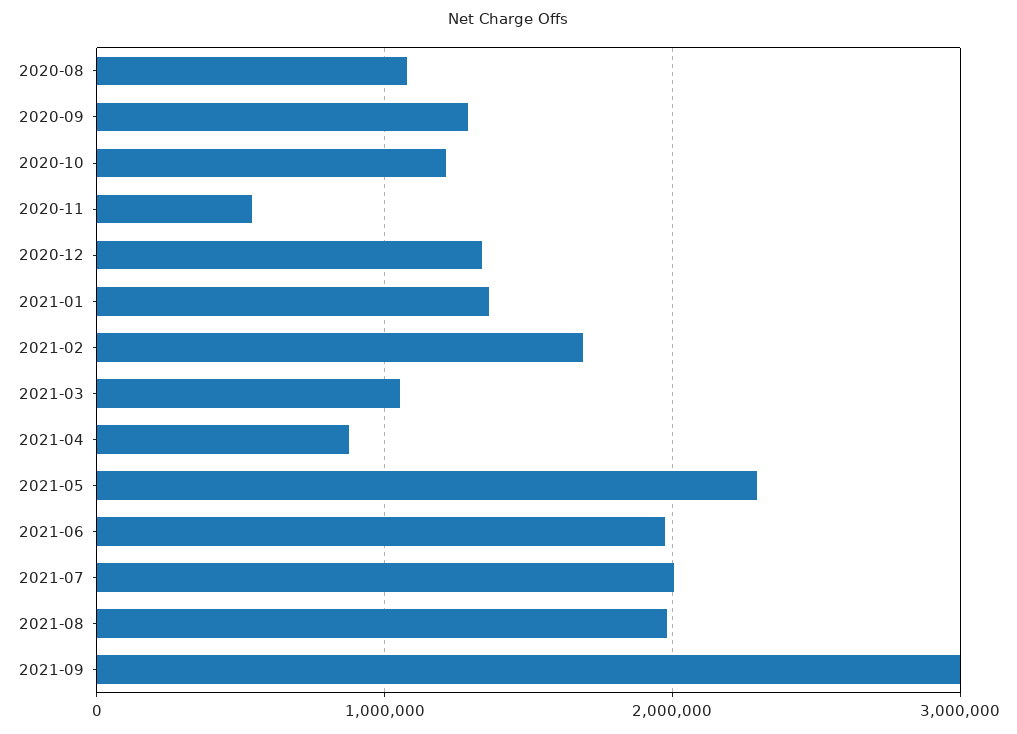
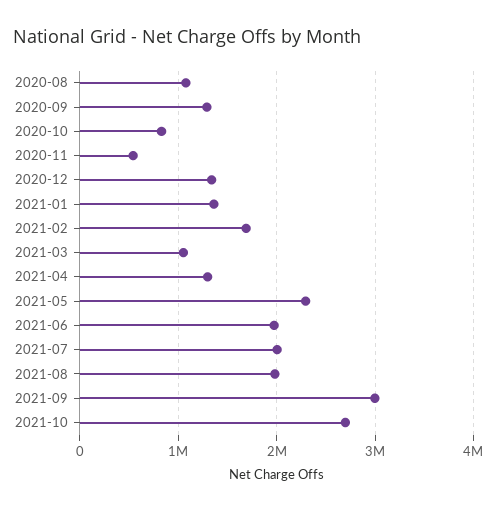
2020-10: 1200000 -> 800000
2021-04: 900000 -> 1300000
2021-10: none -> 2700000

